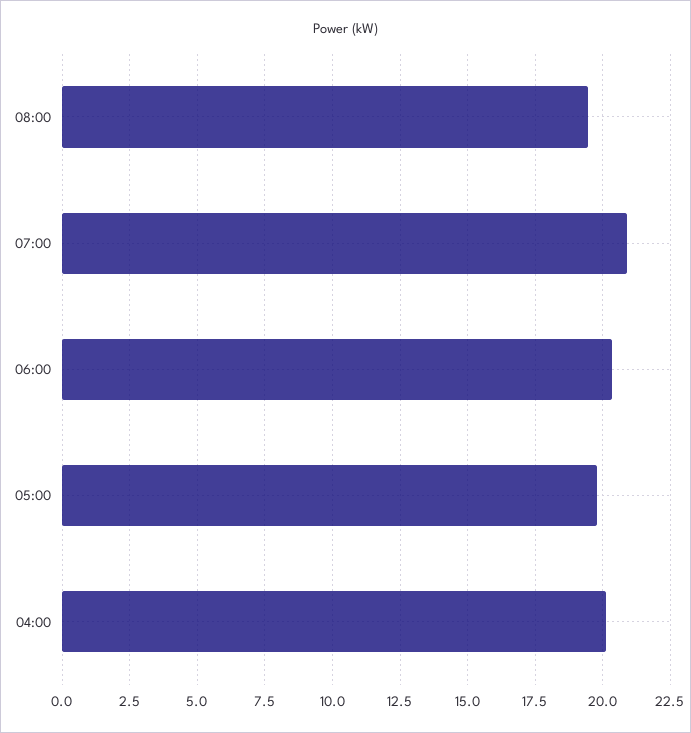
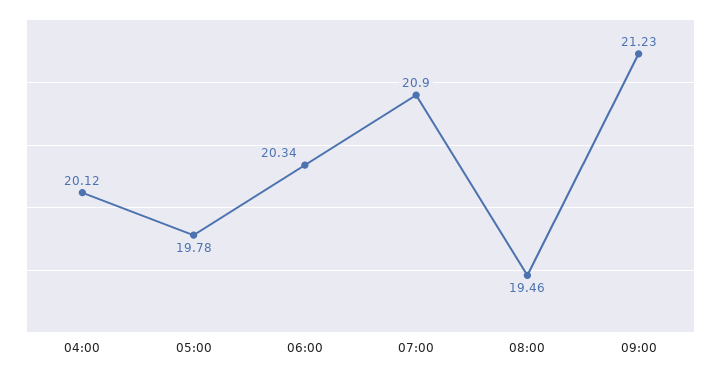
09:00: none -> 21.23

